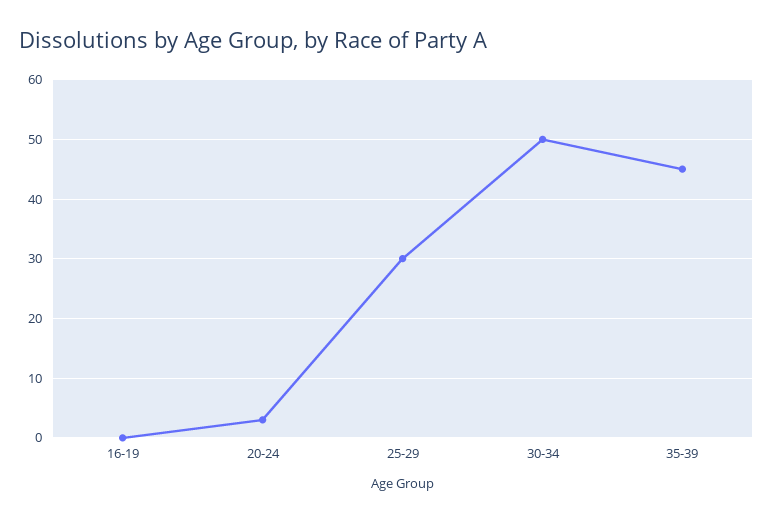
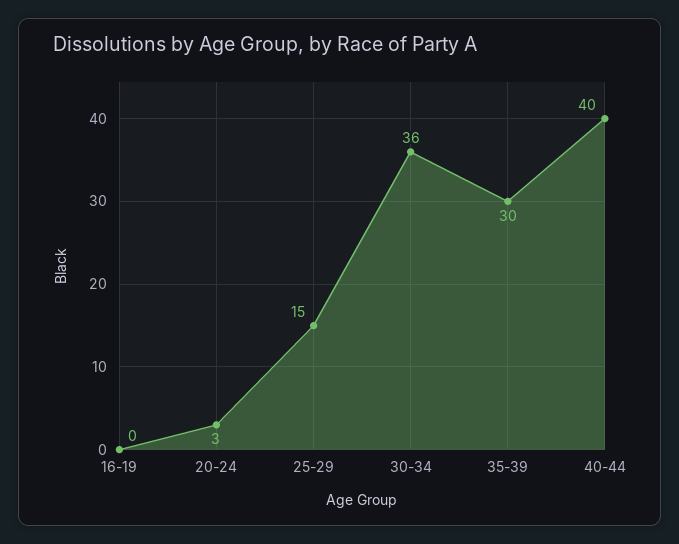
25-29: 30 -> 15
30-34: 50 -> 36
35-39: 45 -> 30
40-44: none -> 40

